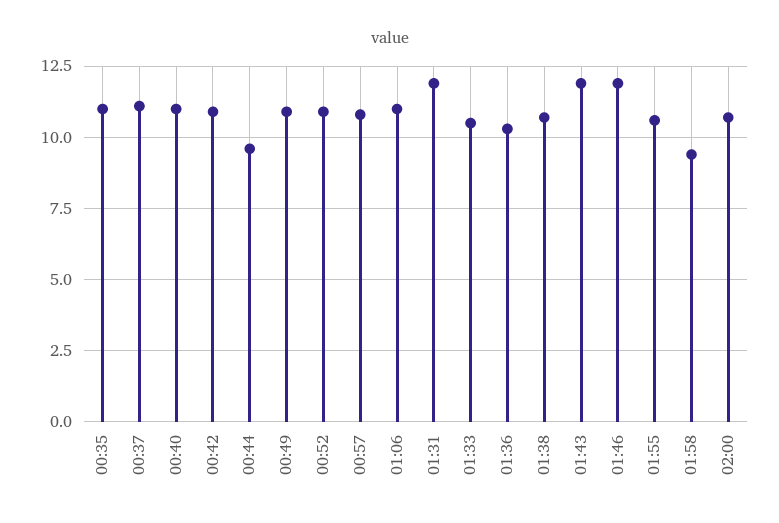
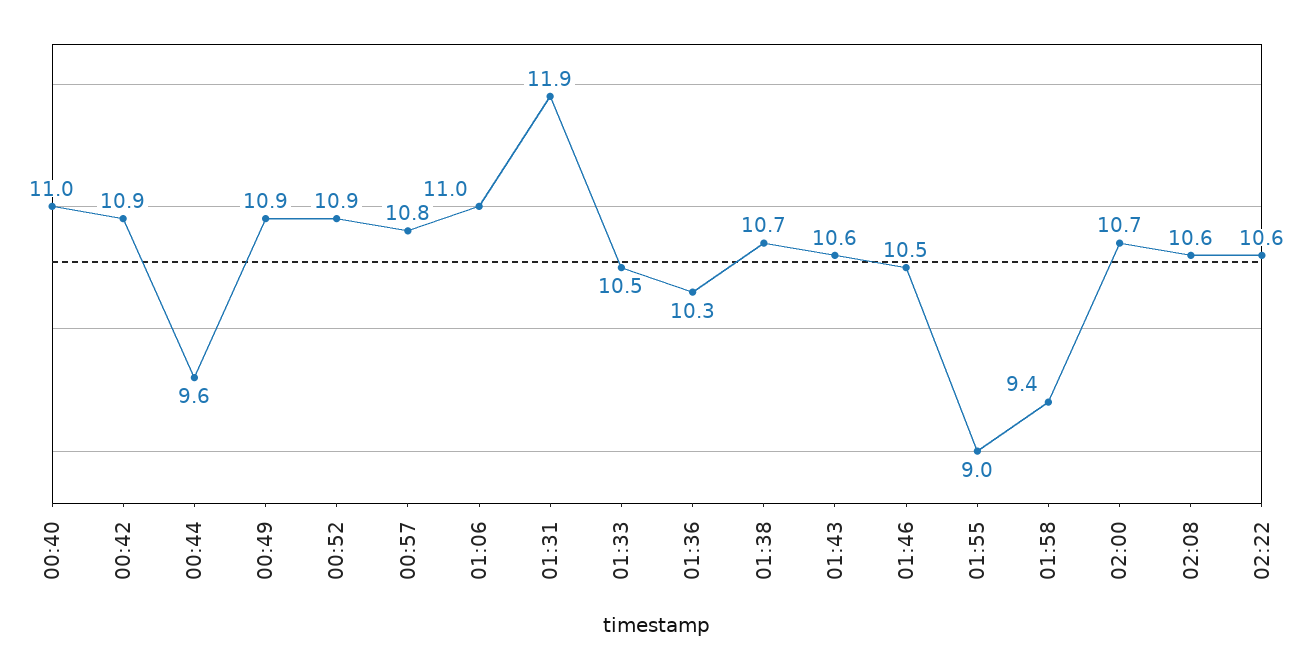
00:35: 11 -> none
00:37: 11 -> none
01:43: 12 -> 10.6
01:46: 12 -> 10.5
01:55: 10.5 -> 9
02:08: none -> 10.6
02:22: none -> 10.6

